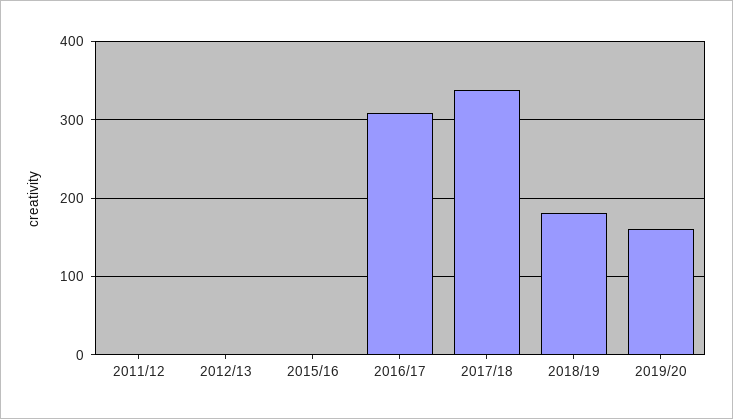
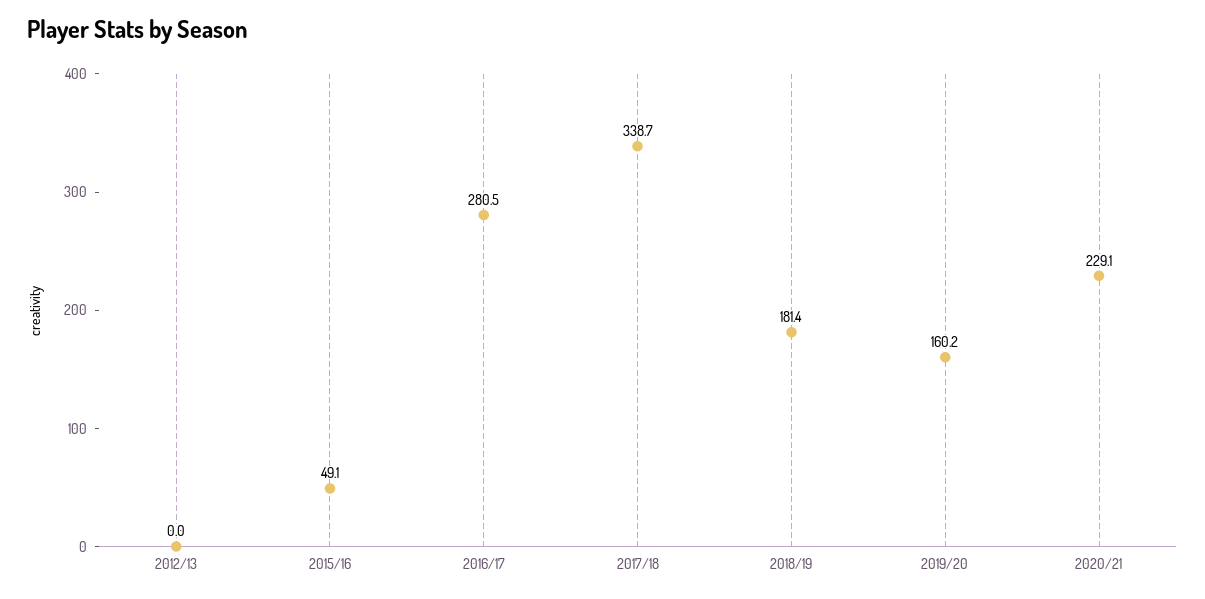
2011/12: 0 -> none
2015/16: 0 -> 49.1
2016/17: 310 -> 280.5
2020/21: none -> 229.1

